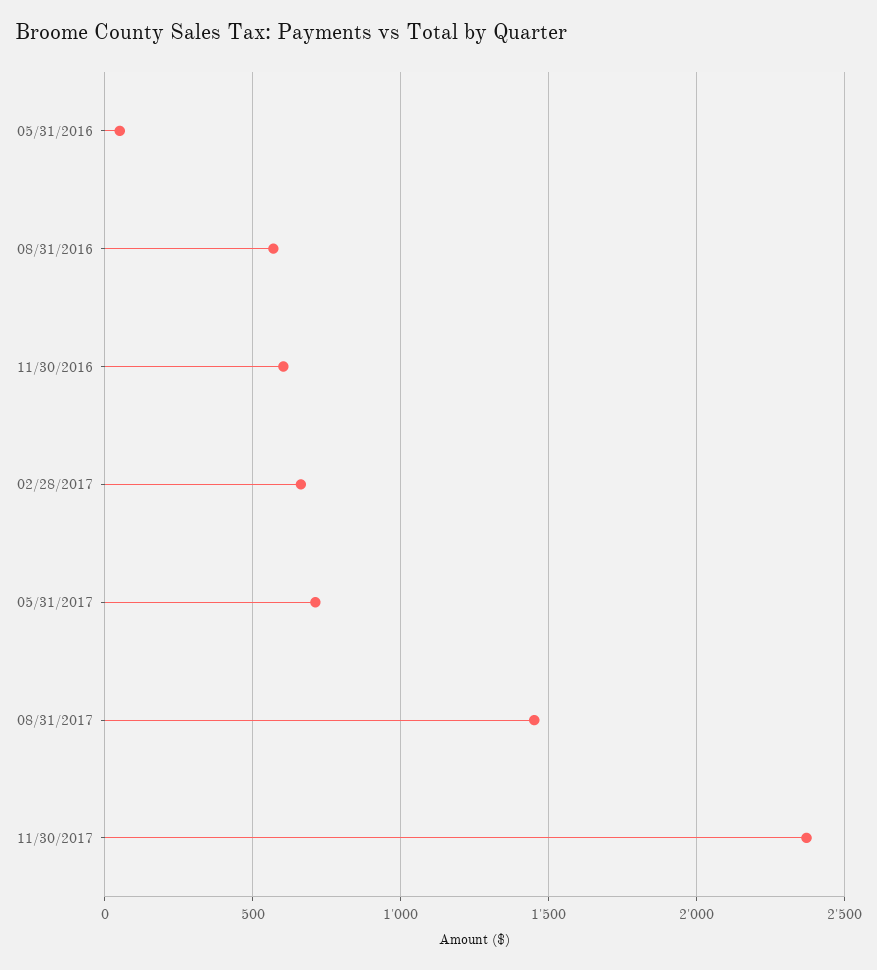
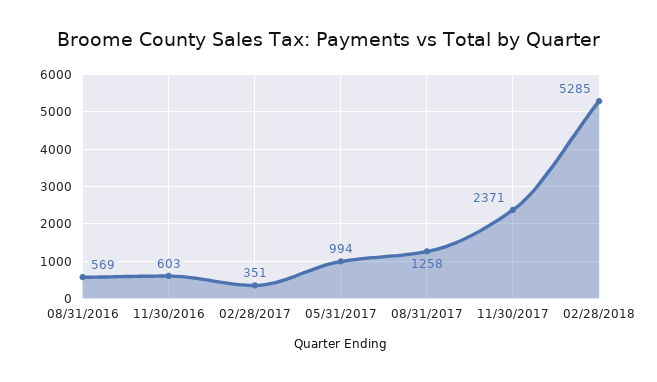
05/31/2016: 50 -> none
02/28/2017: 650 -> 351
05/31/2017: 700 -> 994
08/31/2017: 1450 -> 1258
02/28/2018: none -> 5285

